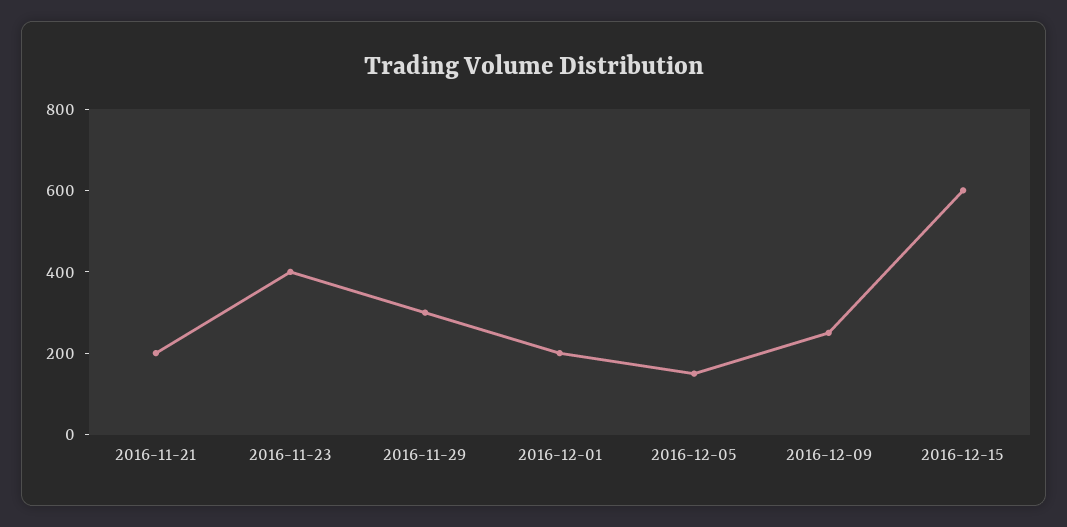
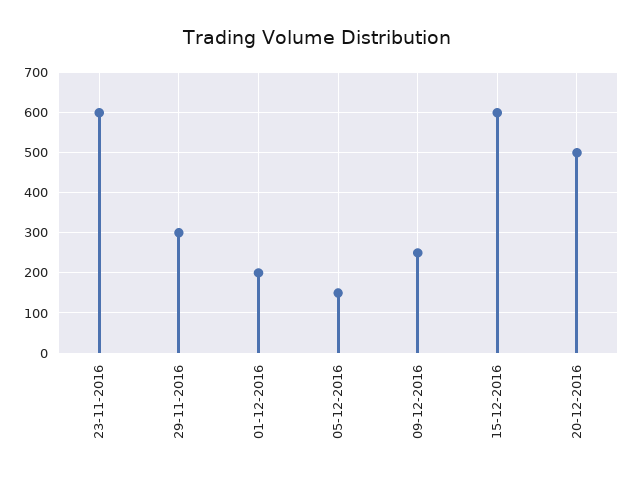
2016-11-21: 200 -> none
2016-11-23: 400 -> 600
20-12-2016: none -> 500

